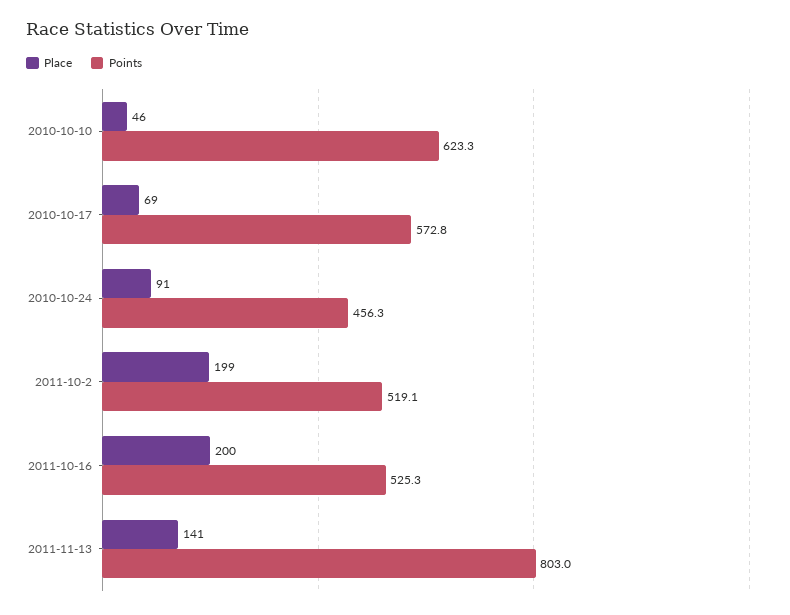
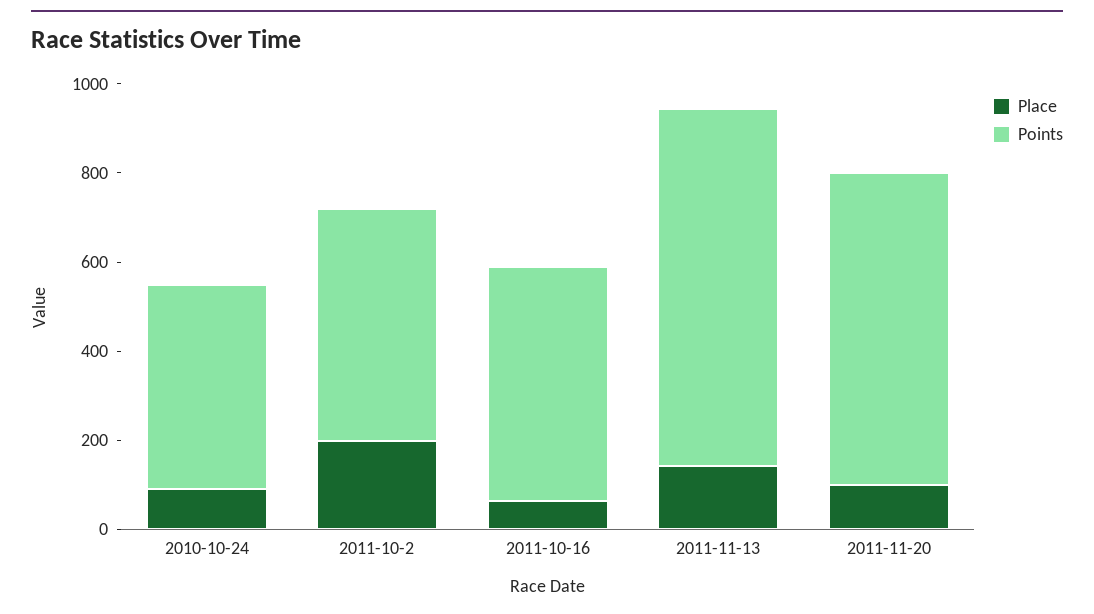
Place, 2010-10-10: 46 -> none
Points, 2010-10-10: 623.3 -> none
Place, 2010-10-17: 69 -> none
Points, 2010-10-17: 572.8 -> none
Place, 2011-10-16: 200 -> 50
Place, 2011-11-20: none -> 100
Points, 2011-11-20: none -> 700

